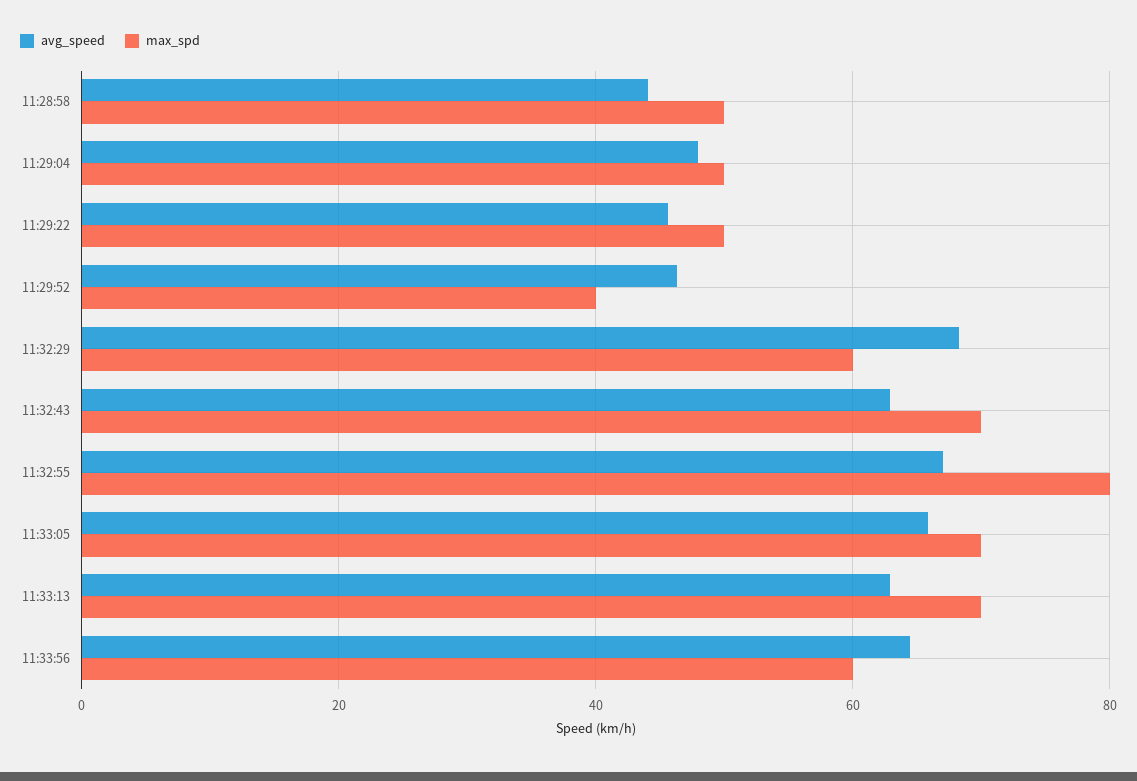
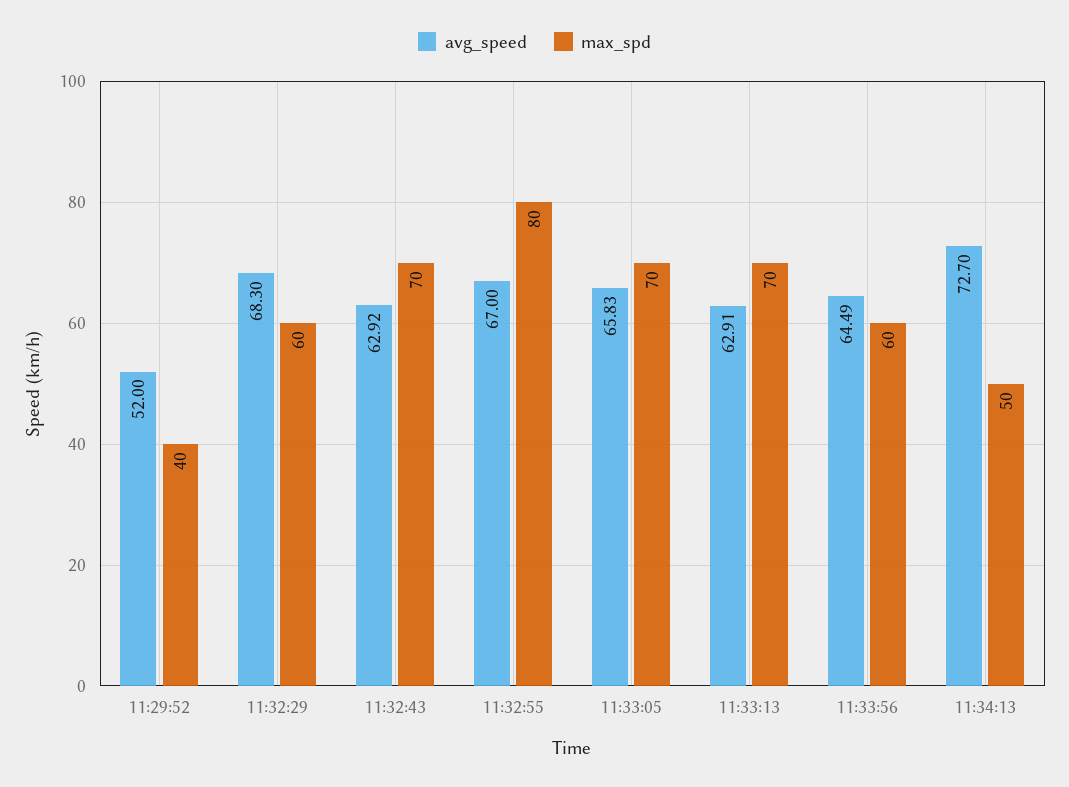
avg_speed, 11:28:58: 44 -> none
max_spd, 11:28:58: 50 -> none
avg_speed, 11:29:04: 48 -> none
max_spd, 11:29:04: 50 -> none
avg_speed, 11:29:22: 46 -> none
max_spd, 11:29:22: 50 -> none
avg_speed, 11:29:52: 46 -> 52
avg_speed, 11:34:13: none -> 72.7
max_spd, 11:34:13: none -> 50

